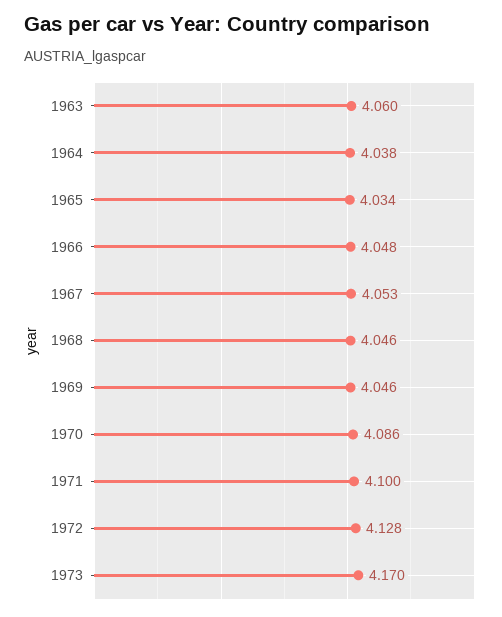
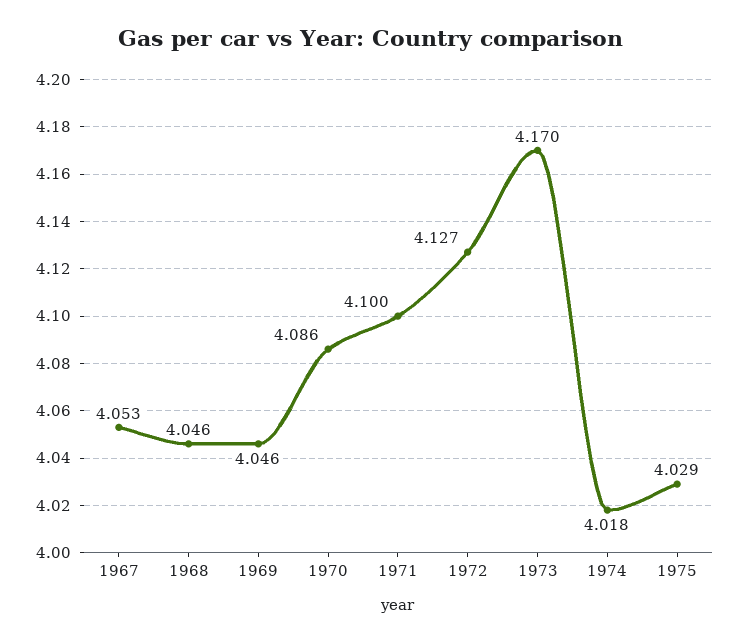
1963: 4.06 -> none
1964: 4.038 -> none
1965: 4.034 -> none
1966: 4.048 -> none
1972: 4.128 -> 4.127
1974: none -> 4.018
1975: none -> 4.029

